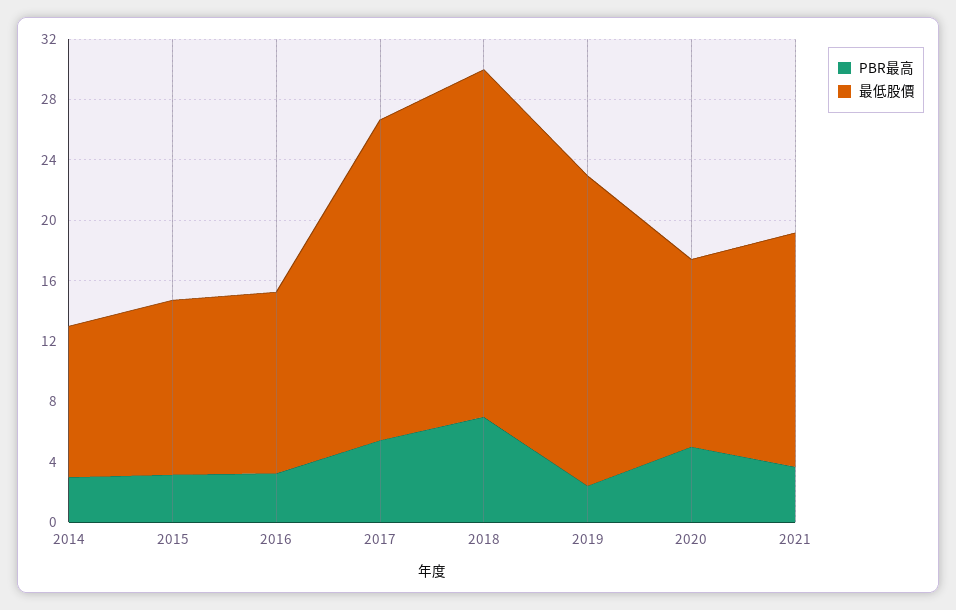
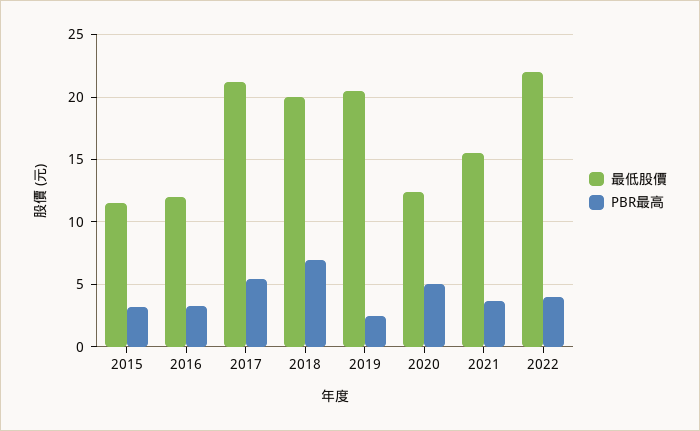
PBR最高, 2014: 3 -> none
最低股價, 2014: 10 -> none
最低股價, 2018: 23 -> 20
最低股價, 2022: none -> 22
PBR最高, 2022: none -> 4

